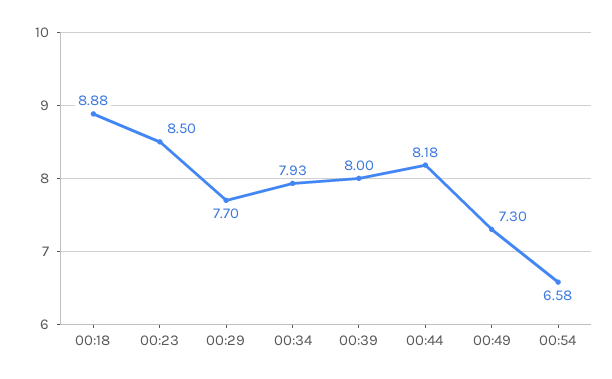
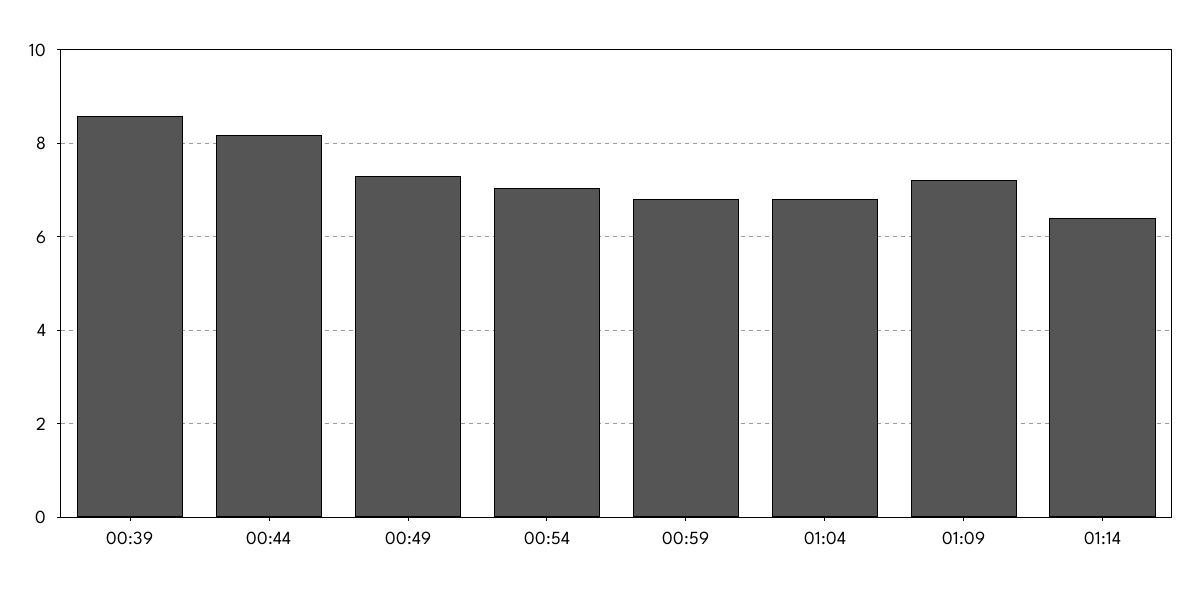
00:18: 8.88 -> none
00:23: 8.5 -> none
00:29: 7.7 -> none
00:34: 7.93 -> none
00:39: 8 -> 8.6
00:54: 6.58 -> 7
00:59: none -> 6.8
01:04: none -> 6.8
01:09: none -> 7.2
01:14: none -> 6.4

